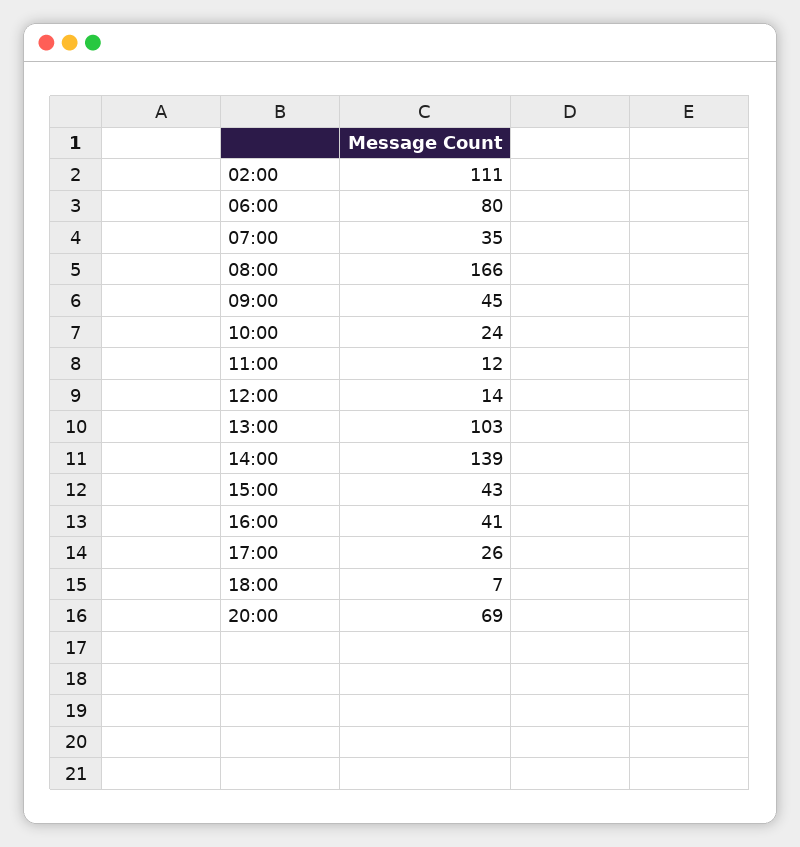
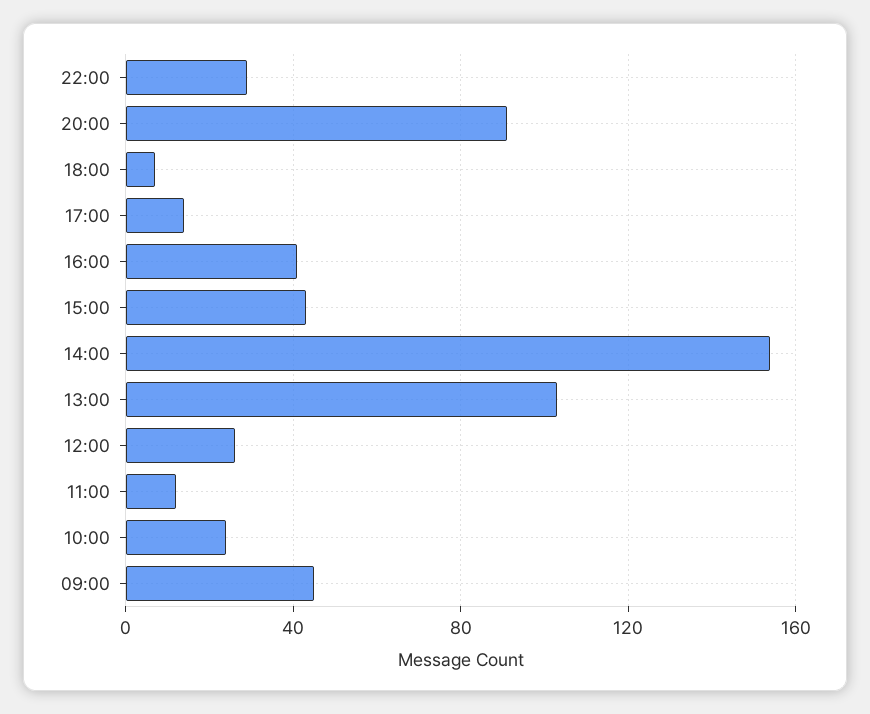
02:00: 111 -> none
06:00: 80 -> none
07:00: 35 -> none
08:00: 166 -> none
12:00: 14 -> 25
14:00: 139 -> 155
17:00: 26 -> 15
20:00: 69 -> 90
22:00: none -> 30

